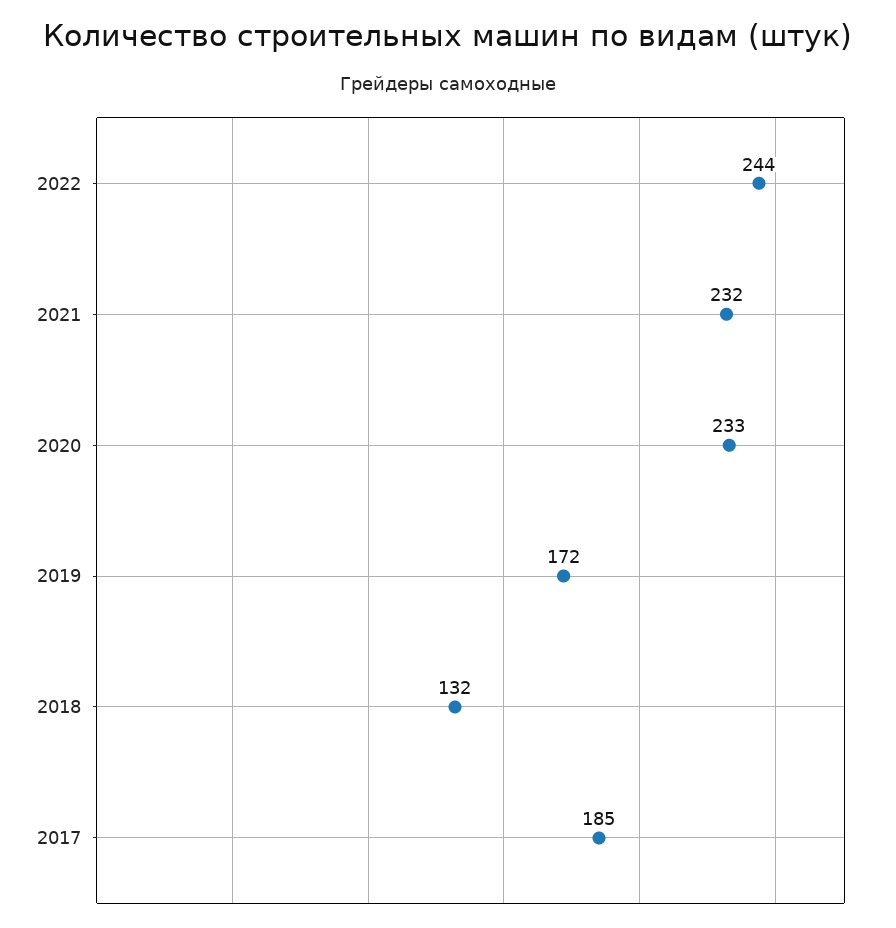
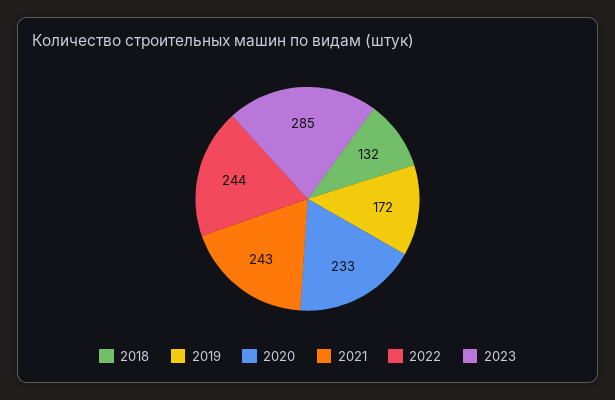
2021: 232 -> 243
2017: 185 -> none
2023: none -> 285

